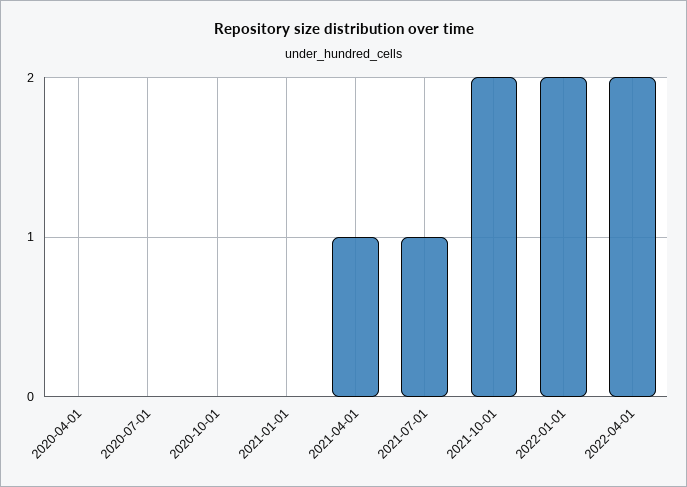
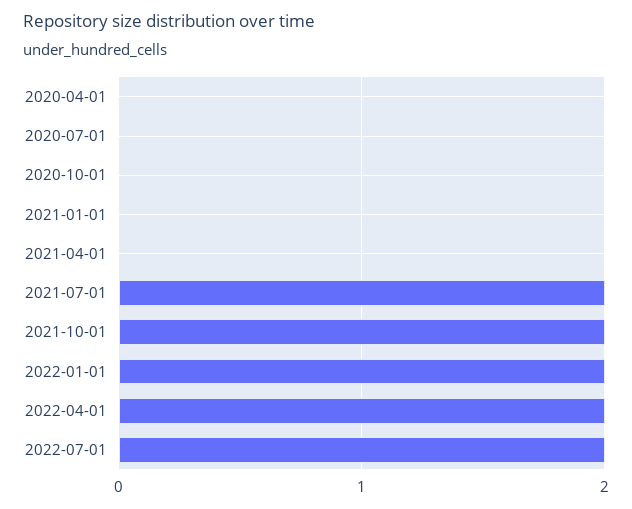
2021-04-01: 1 -> 0
2021-07-01: 1 -> 2
2022-07-01: none -> 2

